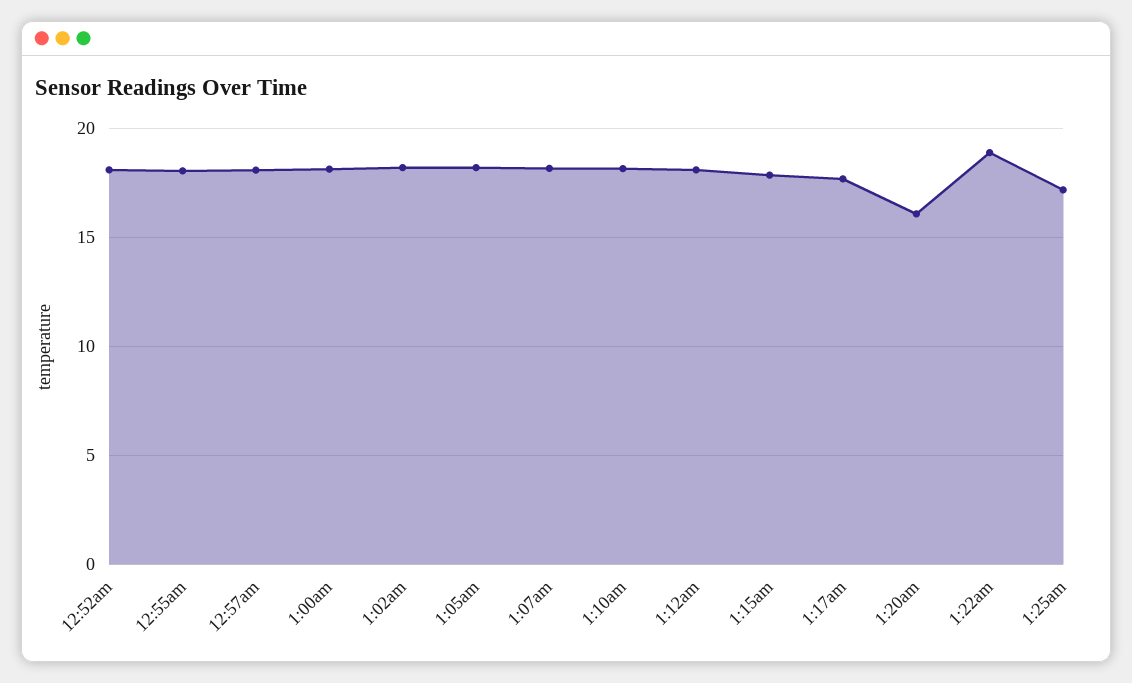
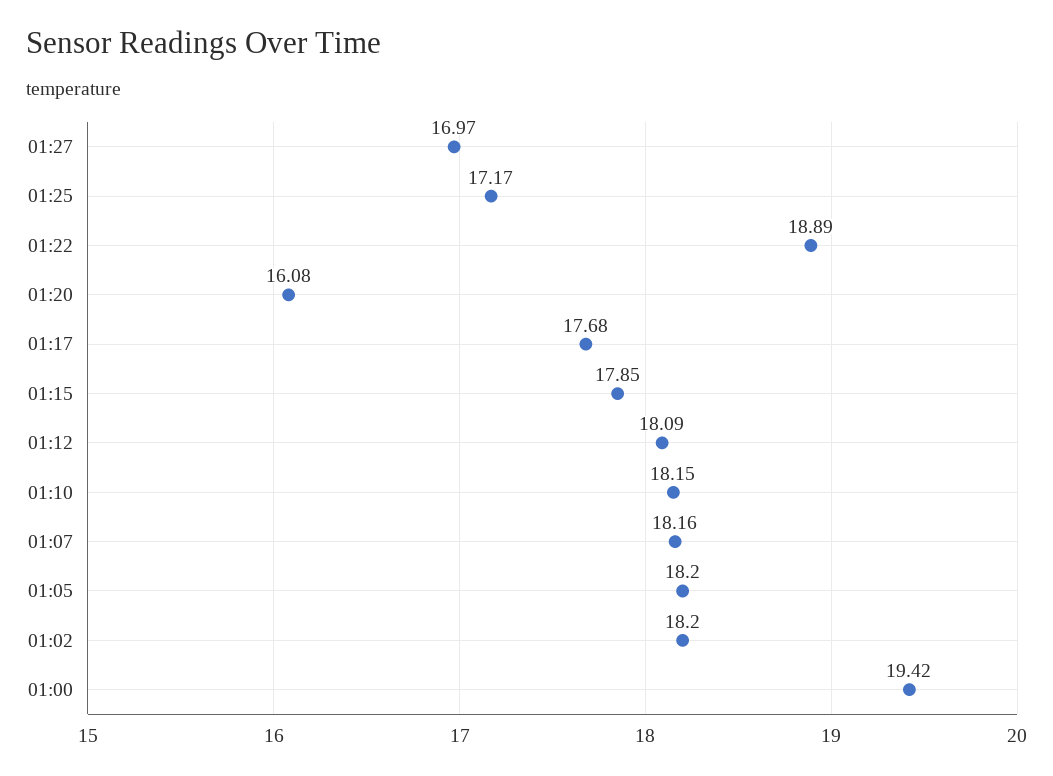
12:52am: 18 -> none
12:55am: 18 -> none
12:57am: 18 -> none
1:00am: 18 -> 19.42
01:27: none -> 16.97

